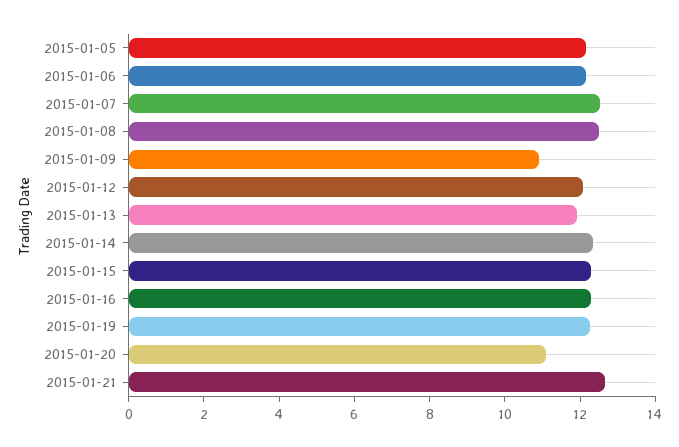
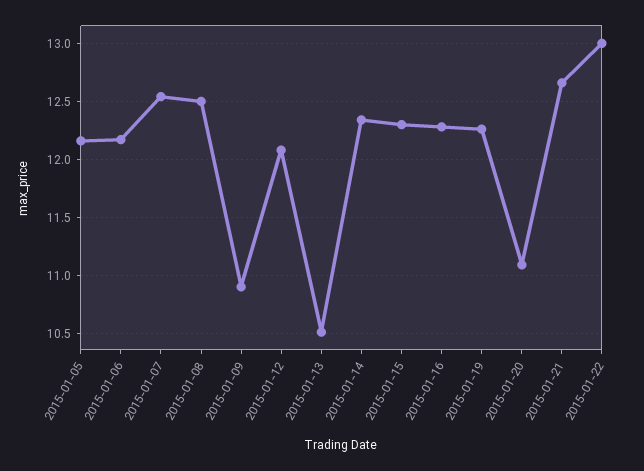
2015-01-13: 12 -> 10.5
2015-01-22: none -> 13

